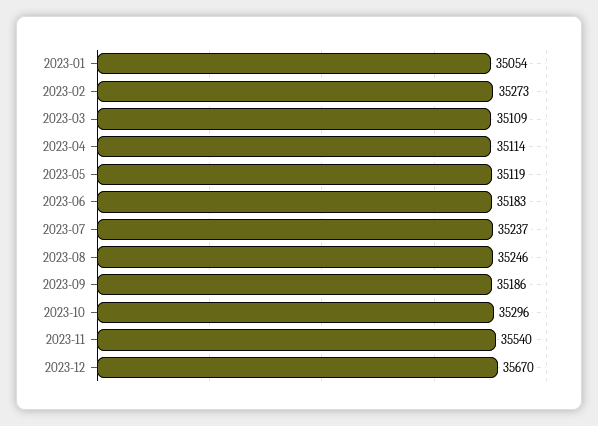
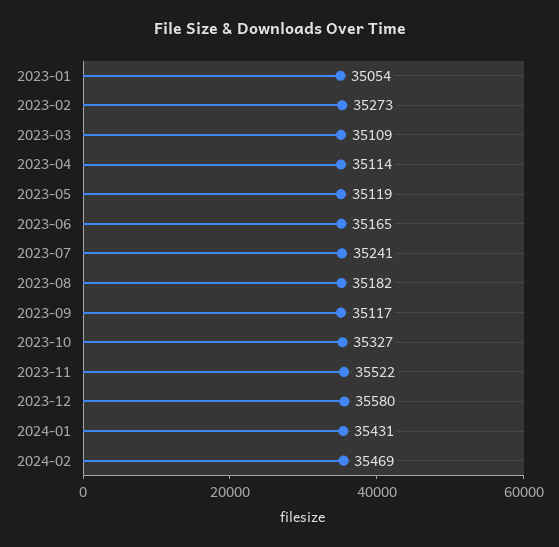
2023-06: 35183 -> 35165
2023-07: 35237 -> 35241
2023-08: 35246 -> 35182
2023-09: 35186 -> 35117
2023-10: 35296 -> 35327
2023-11: 35540 -> 35522
2023-12: 35670 -> 35580
2024-01: none -> 35431
2024-02: none -> 35469

